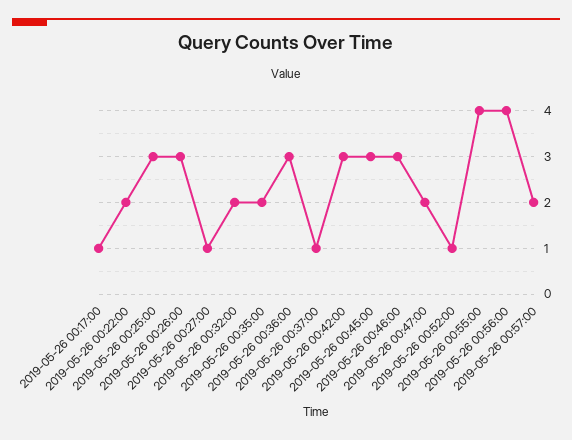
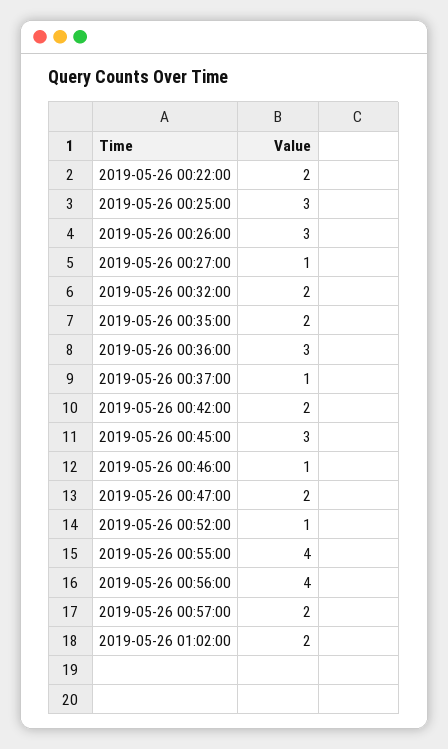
2019-05-26 00:17:00: 1 -> none
2019-05-26 00:42:00: 3 -> 2
2019-05-26 00:46:00: 3 -> 1
2019-05-26 01:02:00: none -> 2

